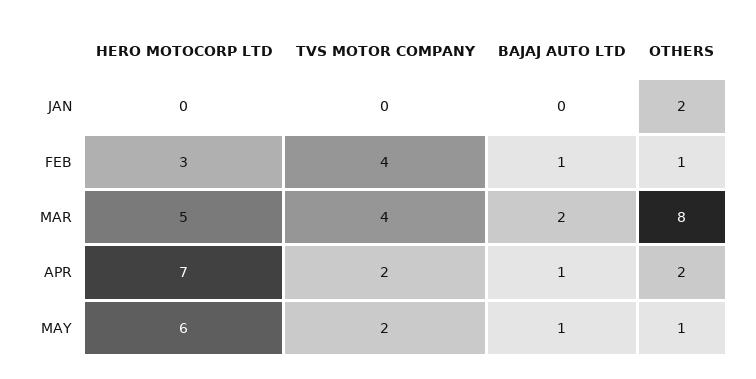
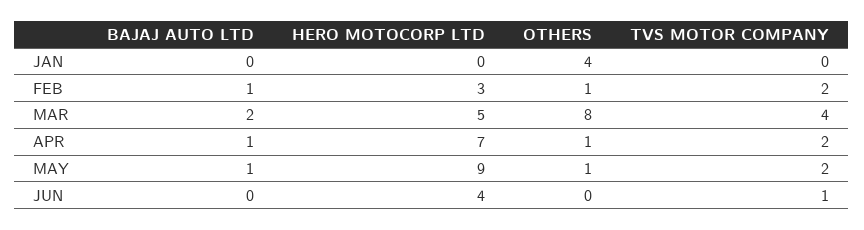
OTHERS, JAN: 2 -> 4
TVS MOTOR COMPANY, FEB: 4 -> 2
OTHERS, APR: 2 -> 1
HERO MOTOCORP LTD, MAY: 6 -> 9
BAJAJ AUTO LTD, JUN: none -> 0
HERO MOTOCORP LTD, JUN: none -> 4
OTHERS, JUN: none -> 0
TVS MOTOR COMPANY, JUN: none -> 1

